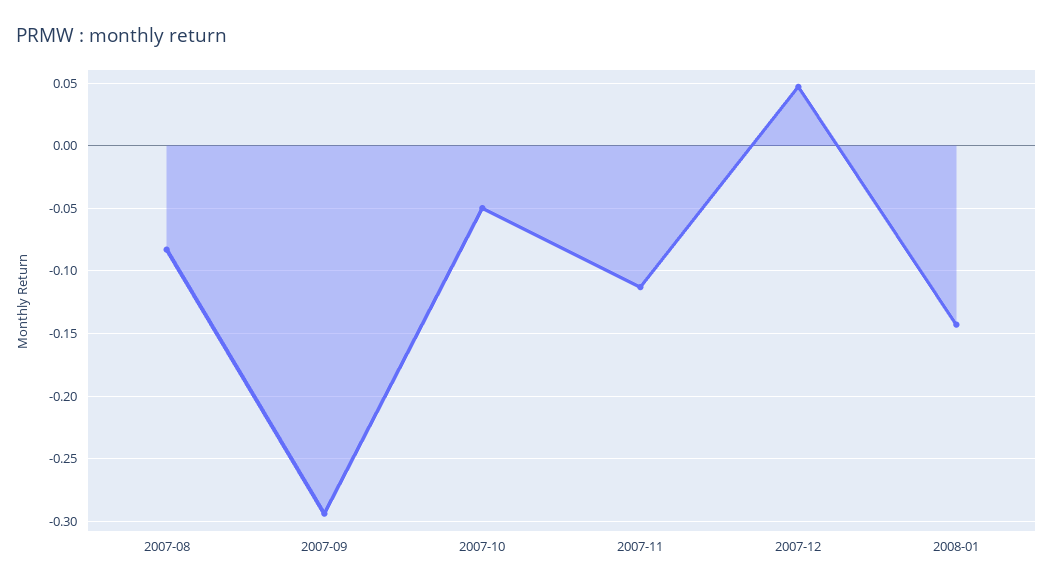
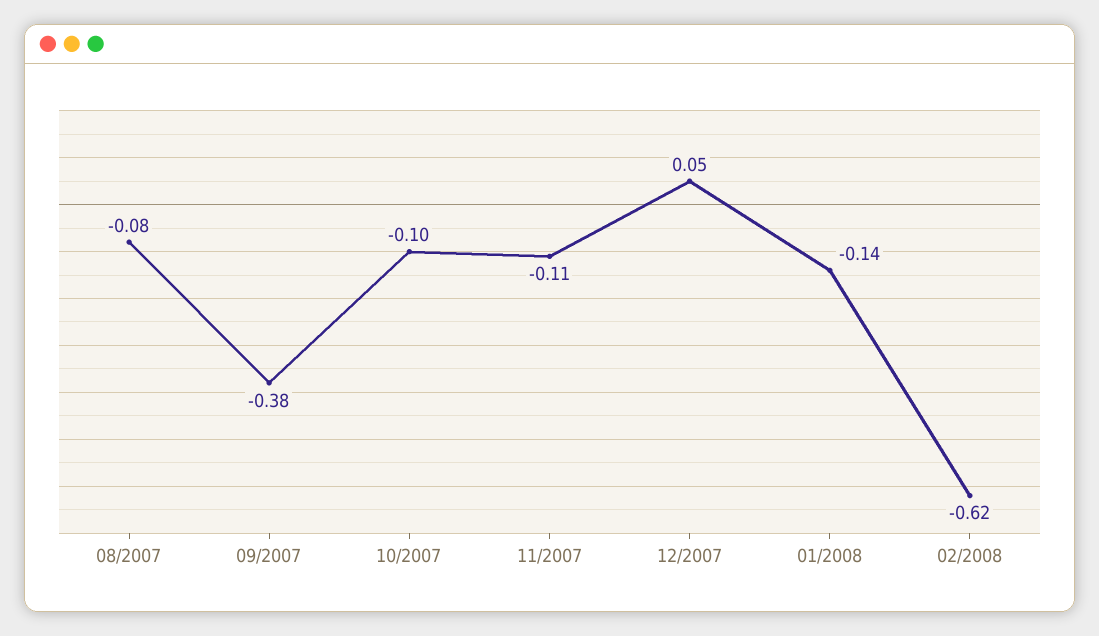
2007-09: -0.295 -> -0.38
2007-10: -0.05 -> -0.1
02/2008: none -> -0.62

